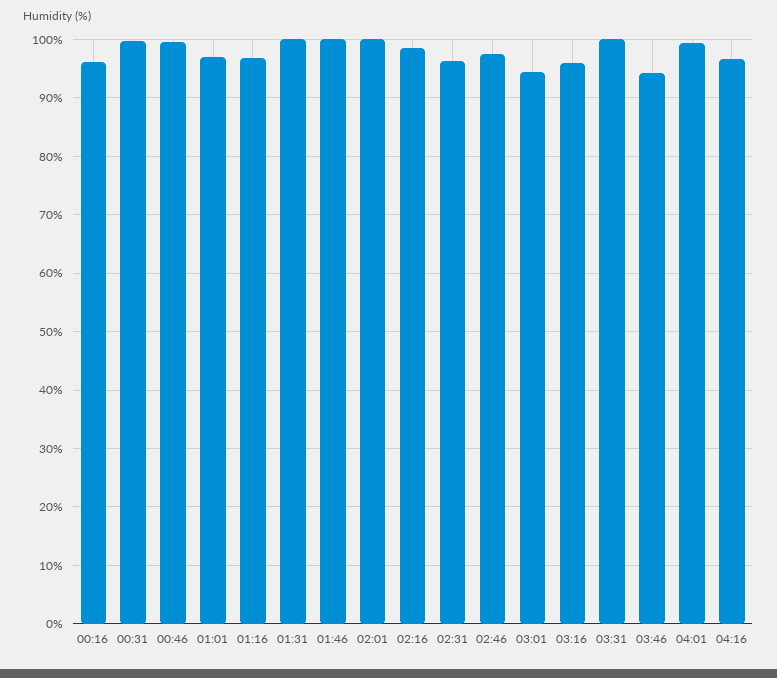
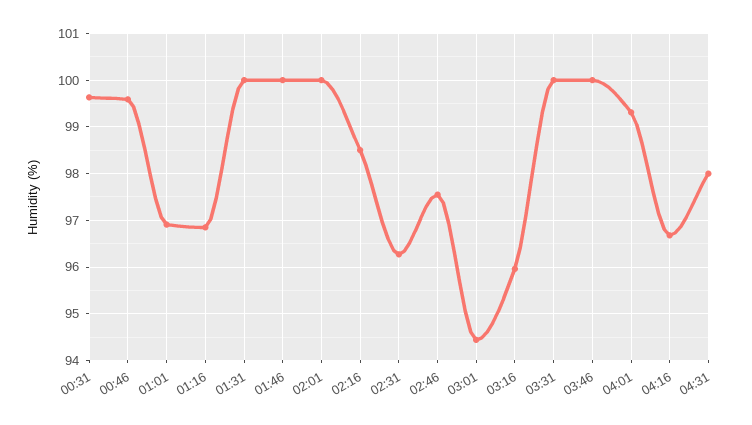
00:16: 96 -> none
03:46: 94 -> 100
04:31: none -> 98

